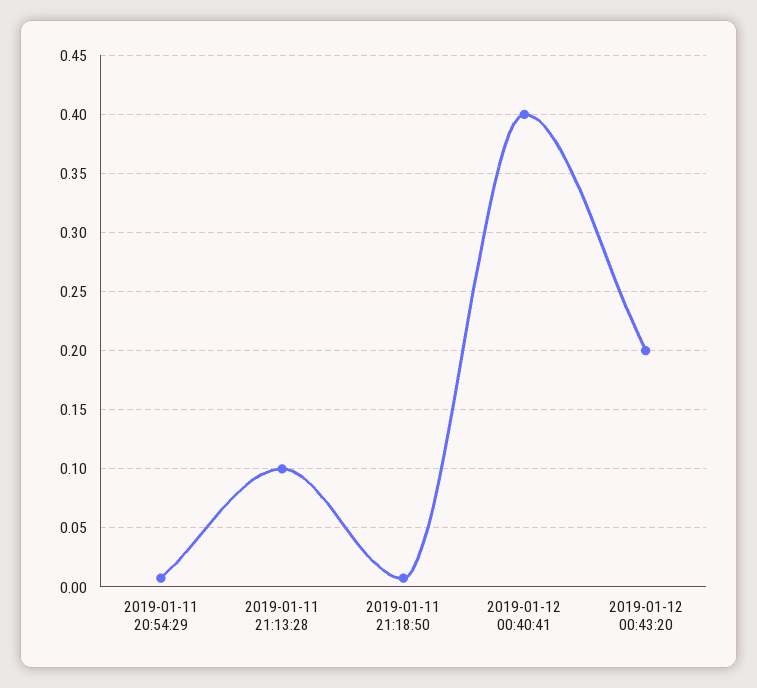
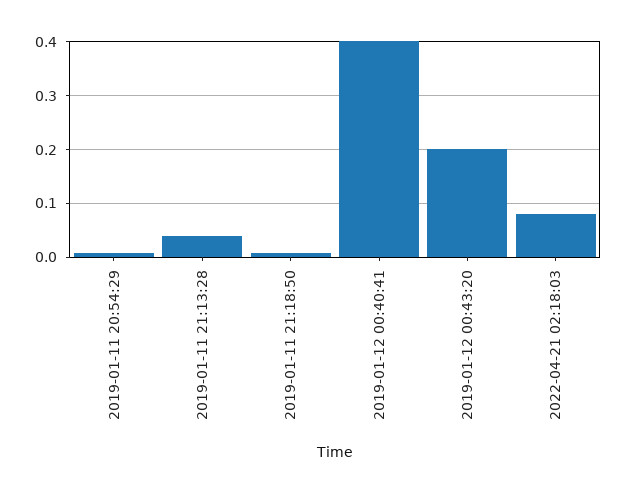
2019-01-11 21:13:28: 0.1 -> 0.04
2022-04-21 02:18:03: none -> 0.08

